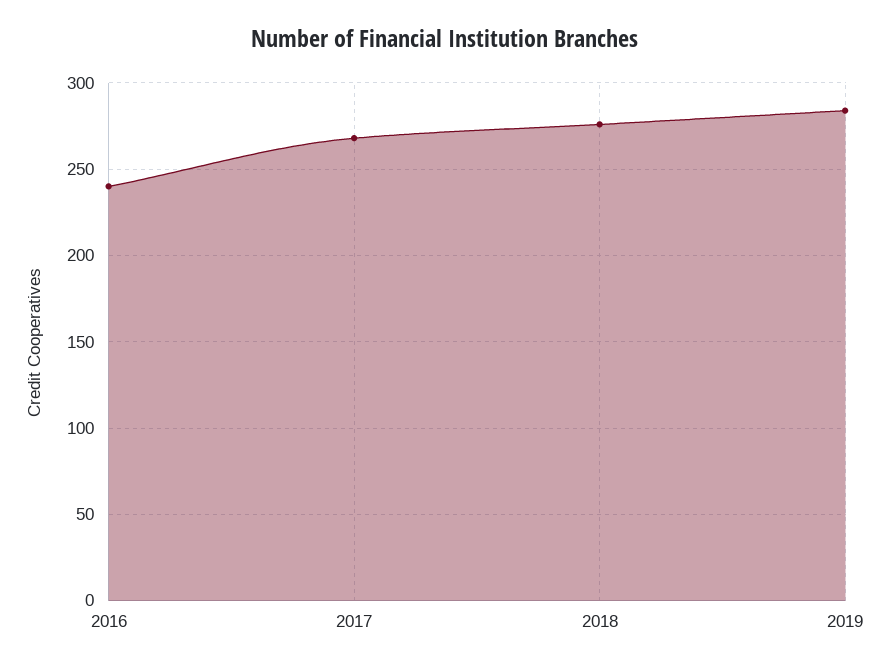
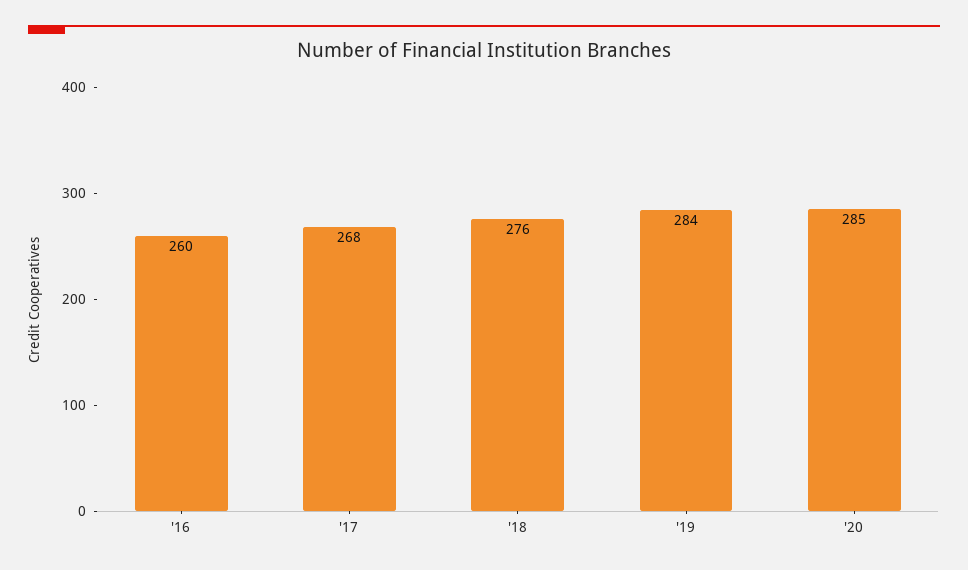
2016: 240 -> 260
'20: none -> 285

